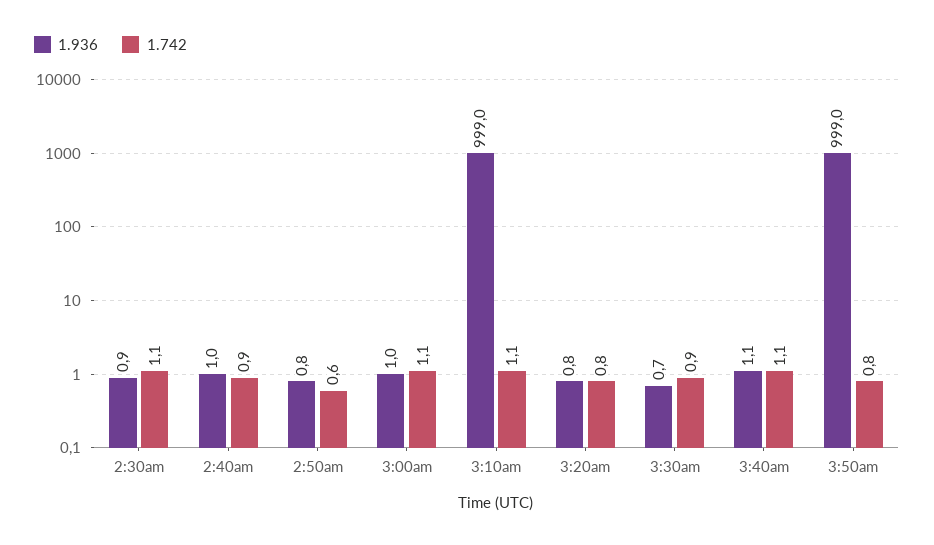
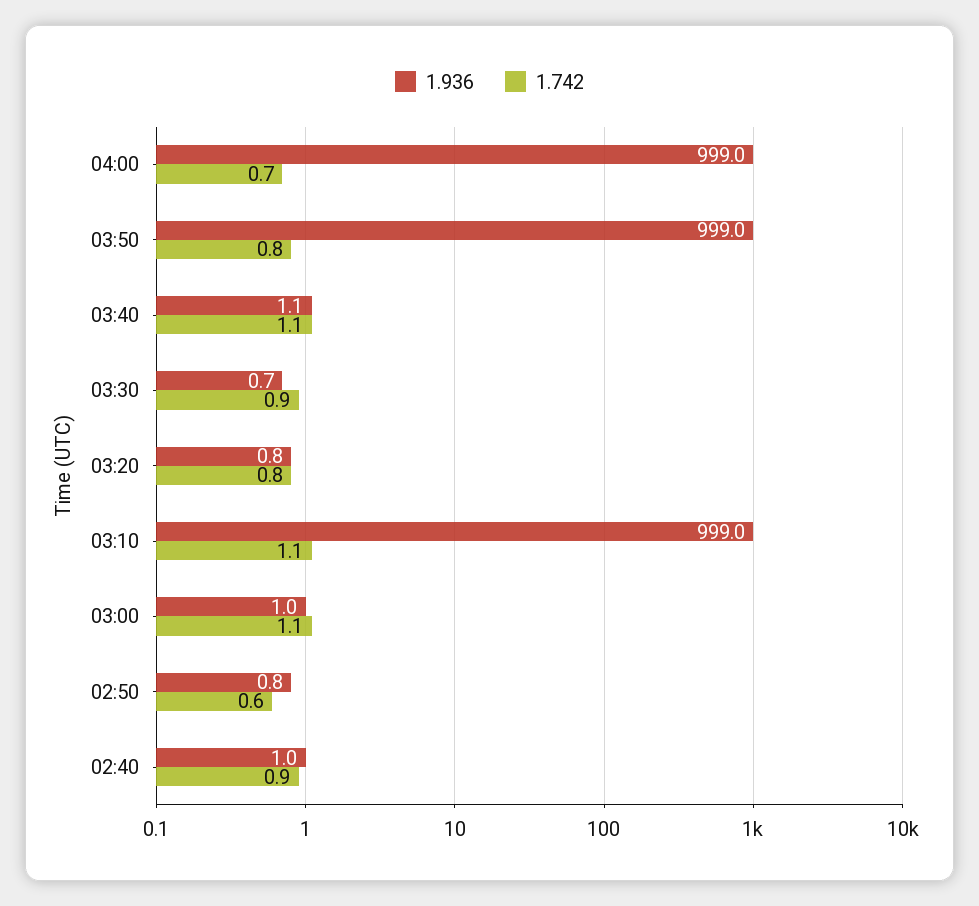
1.936, 2:30am: 0.9 -> none
1.742, 2:30am: 1.1 -> none
1.936, 04:00: none -> 999
1.742, 04:00: none -> 0.7

